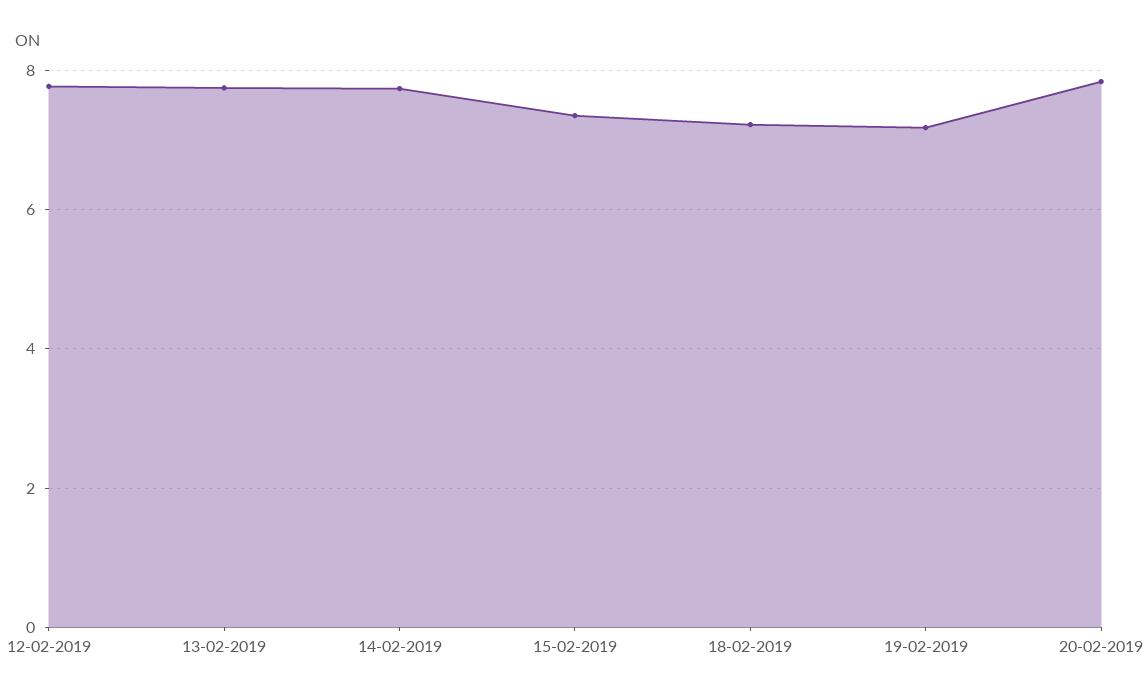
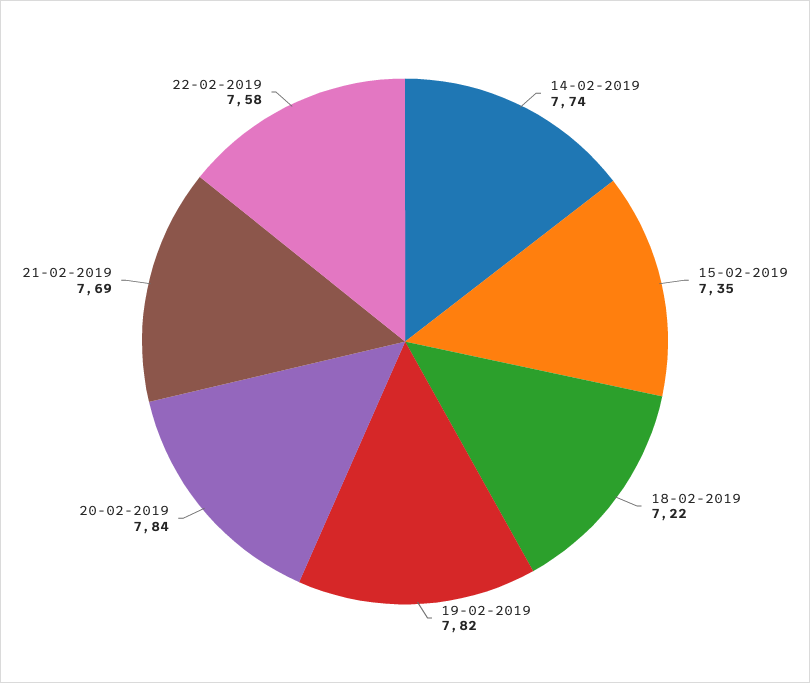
12-02-2019: 7.8 -> none
13-02-2019: 7.8 -> none
19-02-2019: 7.2 -> 7.82
21-02-2019: none -> 7.69
22-02-2019: none -> 7.58

